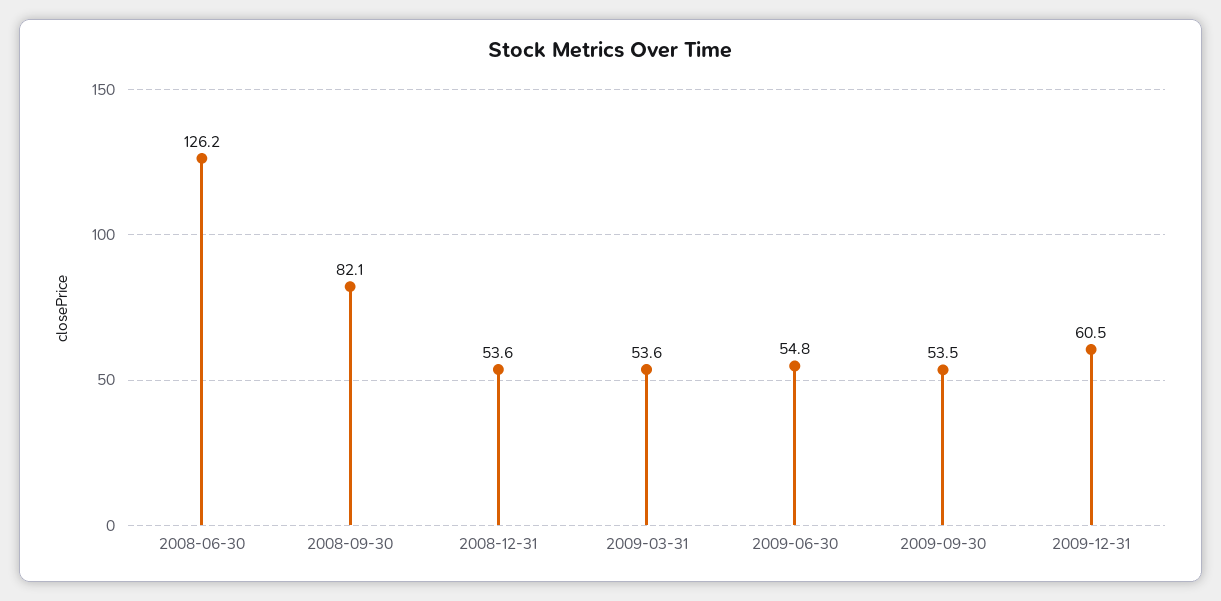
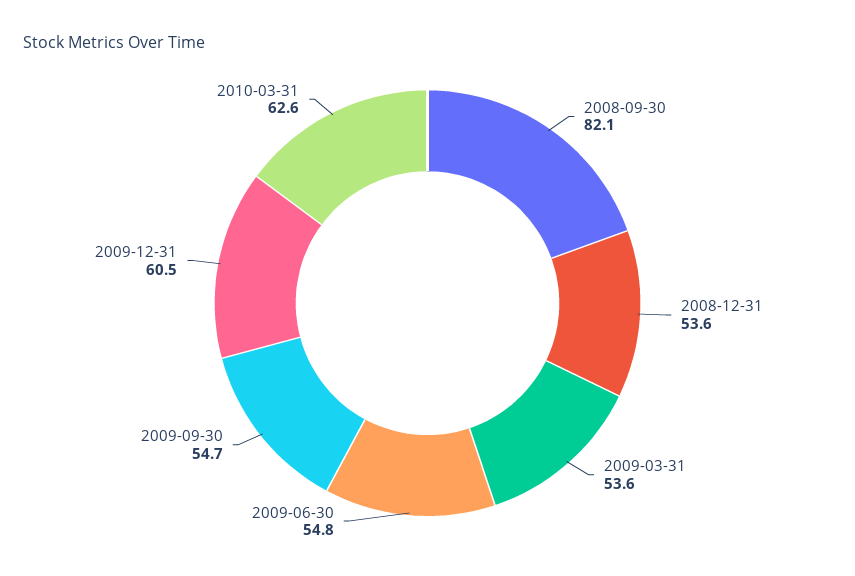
2008-06-30: 126.2 -> none
2009-09-30: 53.5 -> 54.7
2010-03-31: none -> 62.6

